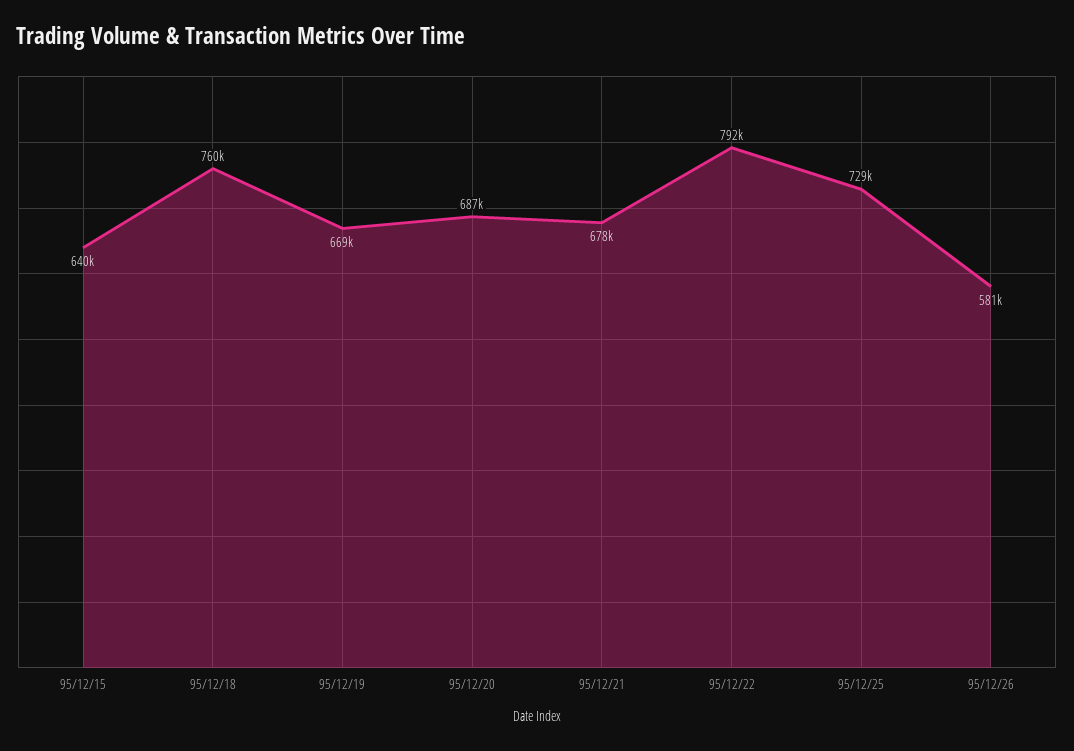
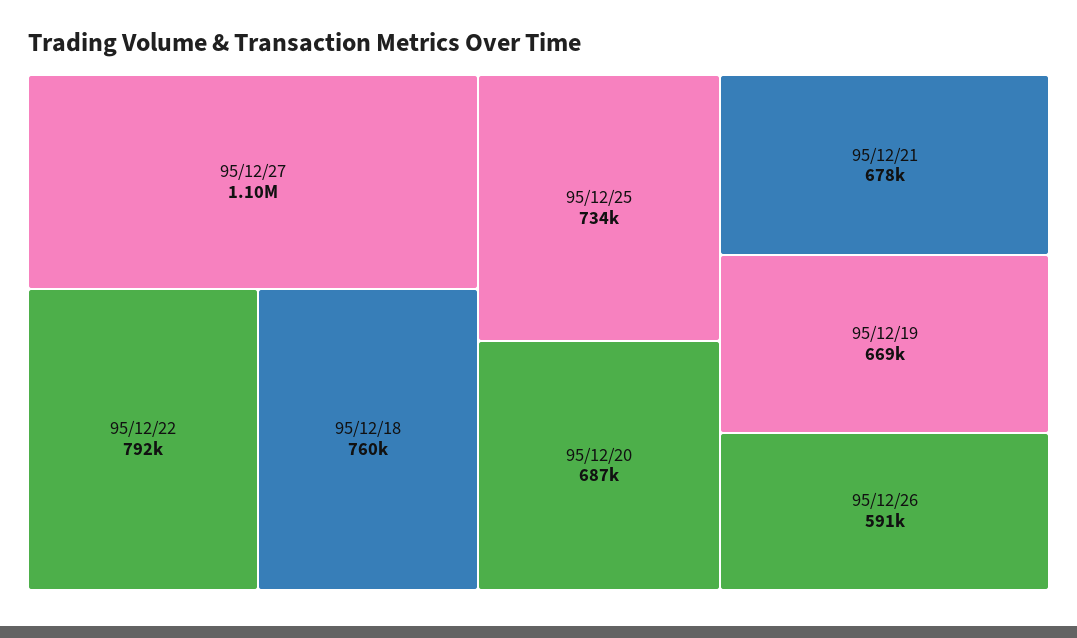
95/12/15: 640000 -> none
95/12/25: 729000 -> 734000
95/12/26: 581000 -> 591000
95/12/27: none -> 1100000

